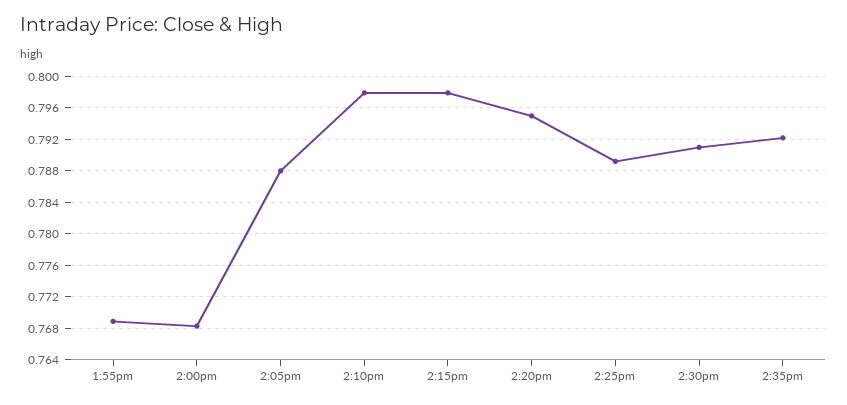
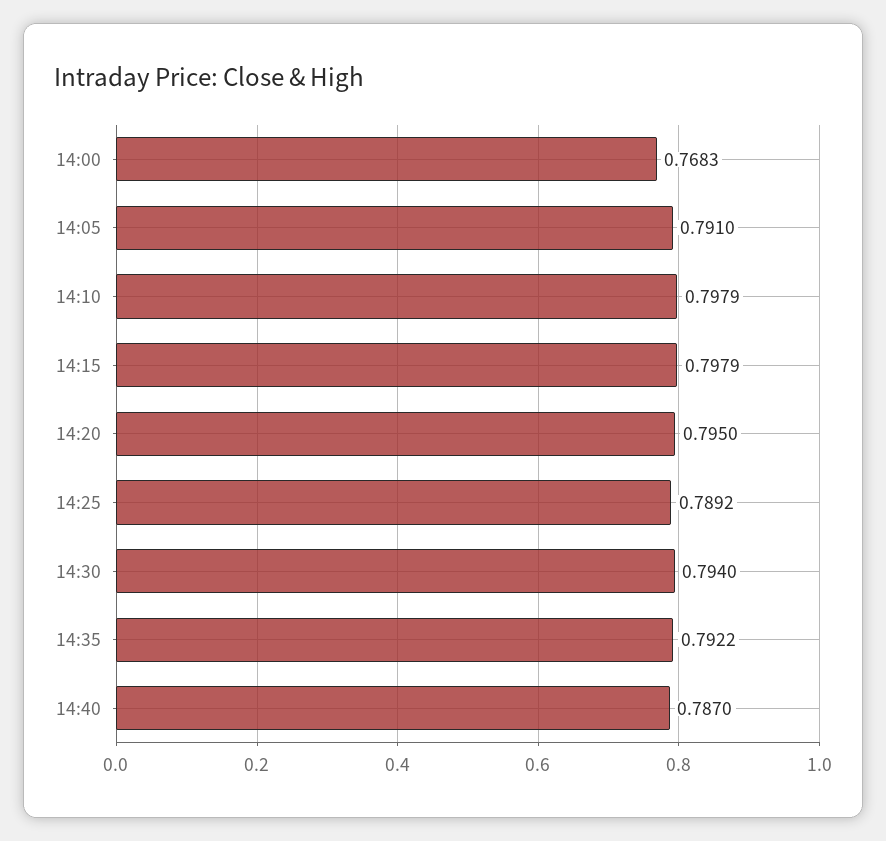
1:55pm: 0.769 -> none
2:05pm: 0.788 -> 0.791
2:30pm: 0.791 -> 0.794
14:40: none -> 0.787

